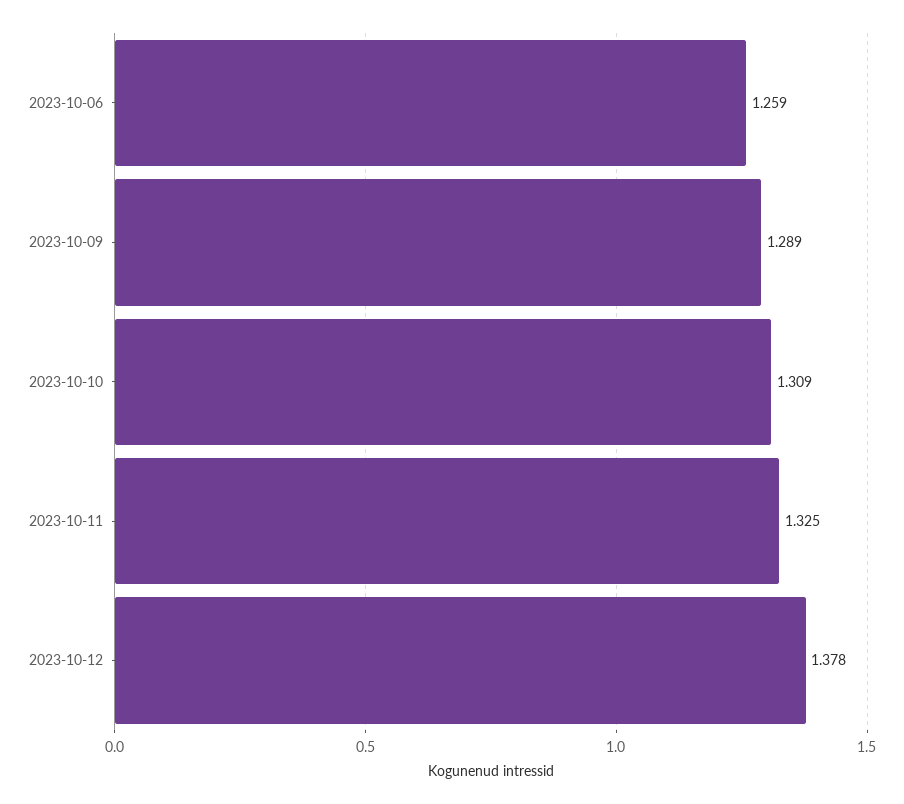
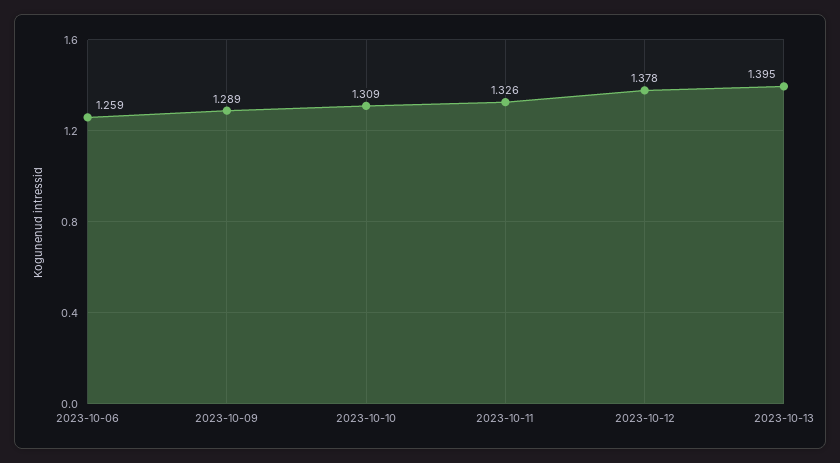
2023-10-11: 1.325 -> 1.326
2023-10-13: none -> 1.395

